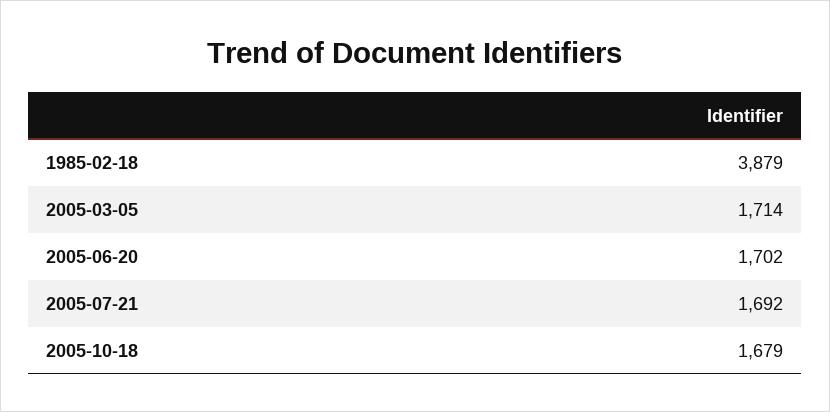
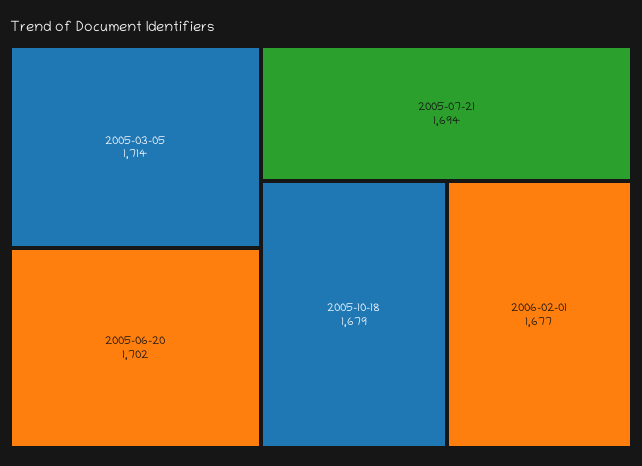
1985-02-18: 3879 -> none
2005-07-21: 1692 -> 1694
2006-02-01: none -> 1677

